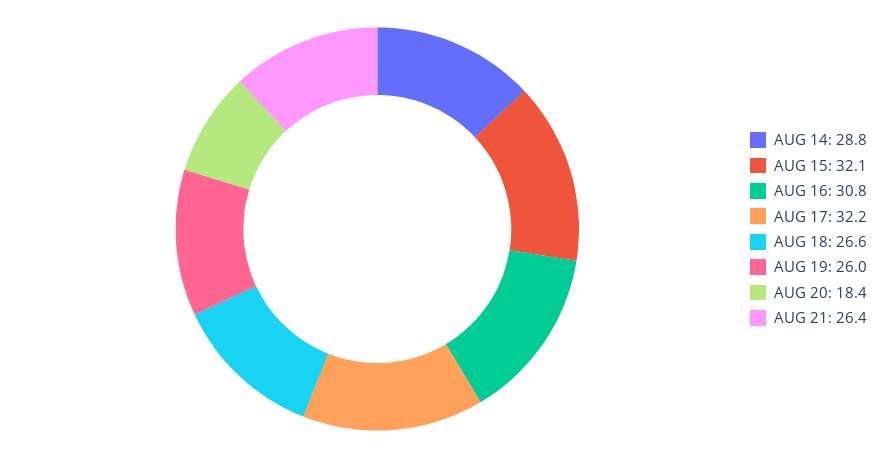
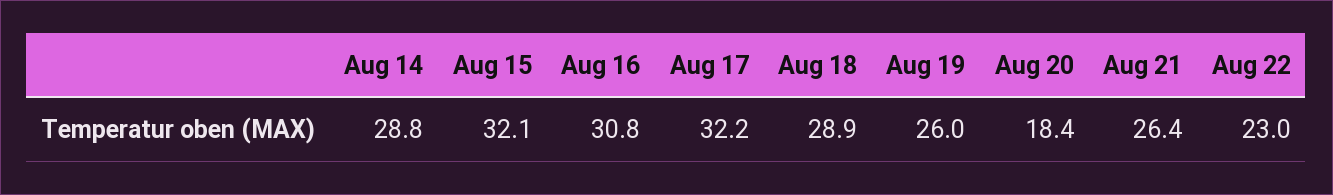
AUG 18: 26.6 -> 28.9
Aug 22: none -> 23

